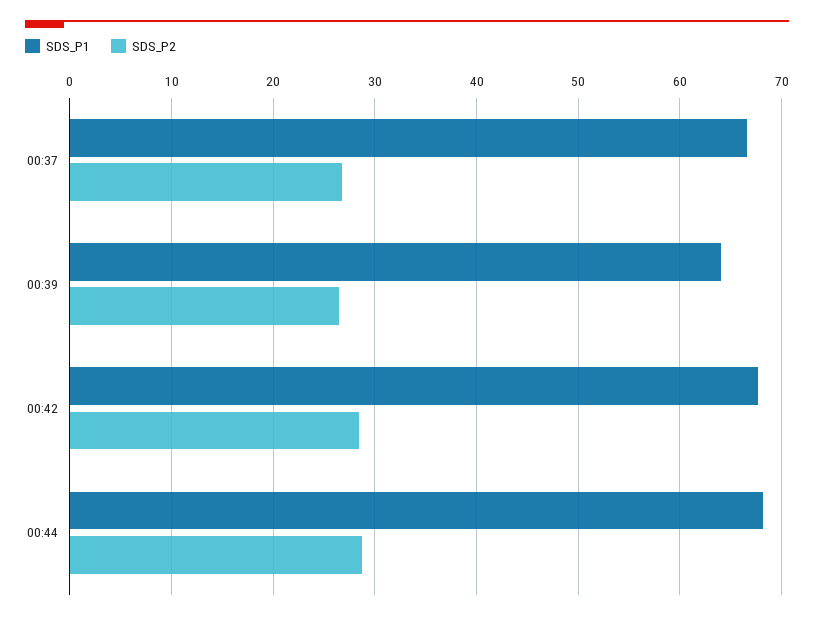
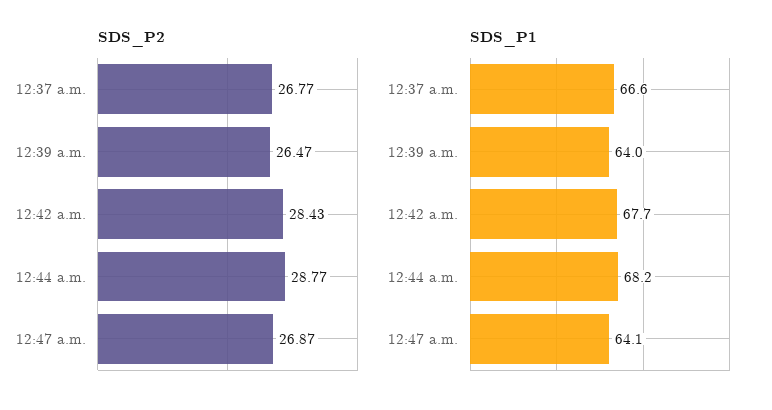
SDS_P2, 12:47 a.m.: none -> 26.87
SDS_P1, 12:47 a.m.: none -> 64.1

